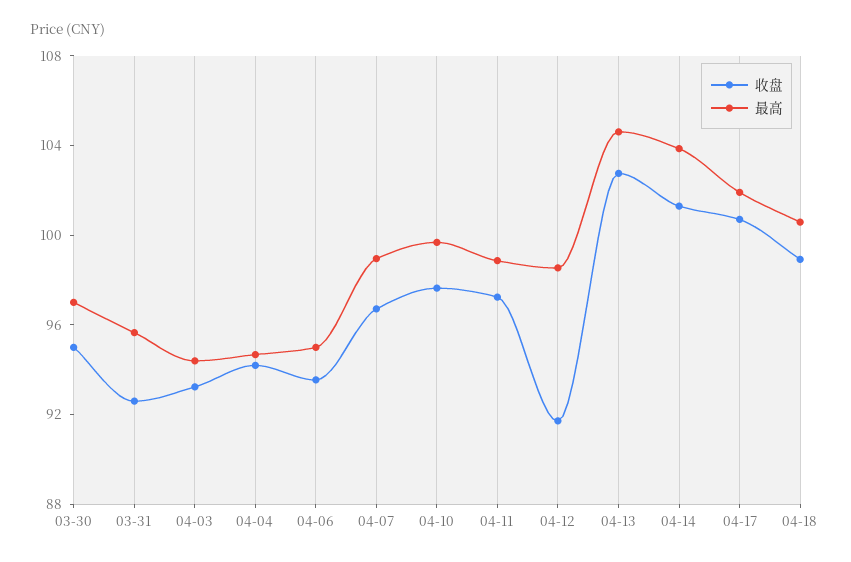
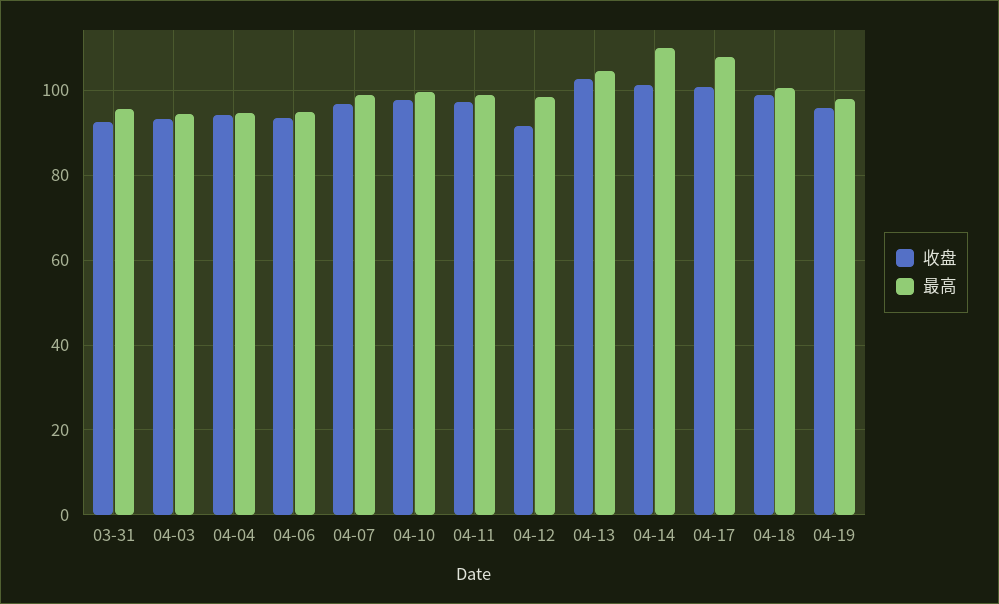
收盘, 03-30: 95 -> none
最高, 03-30: 97 -> none
最高, 04-14: 104 -> 110
最高, 04-17: 102 -> 108
收盘, 04-19: none -> 96
最高, 04-19: none -> 98

